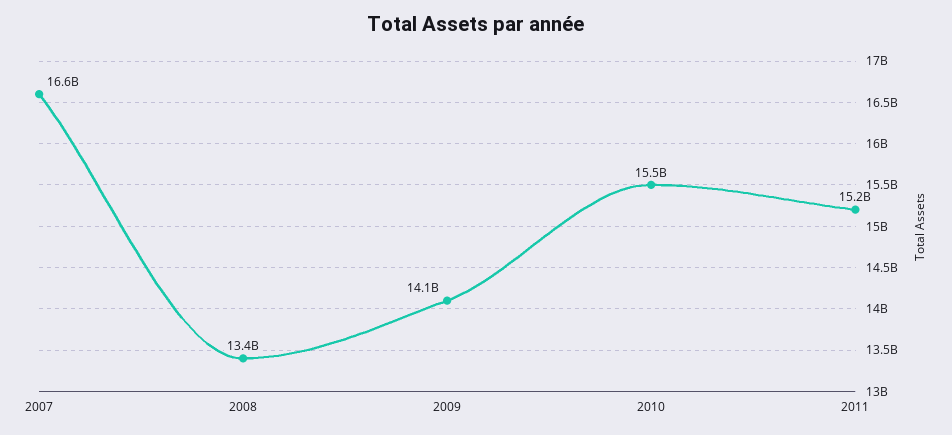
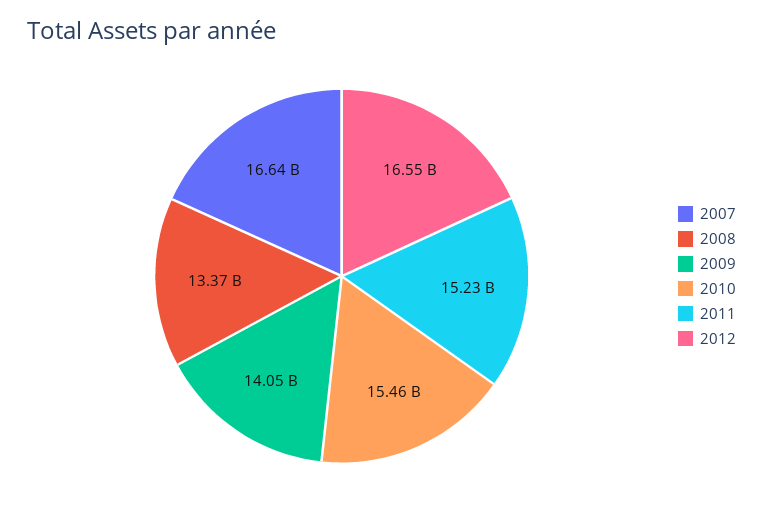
2012: none -> 16550000000

